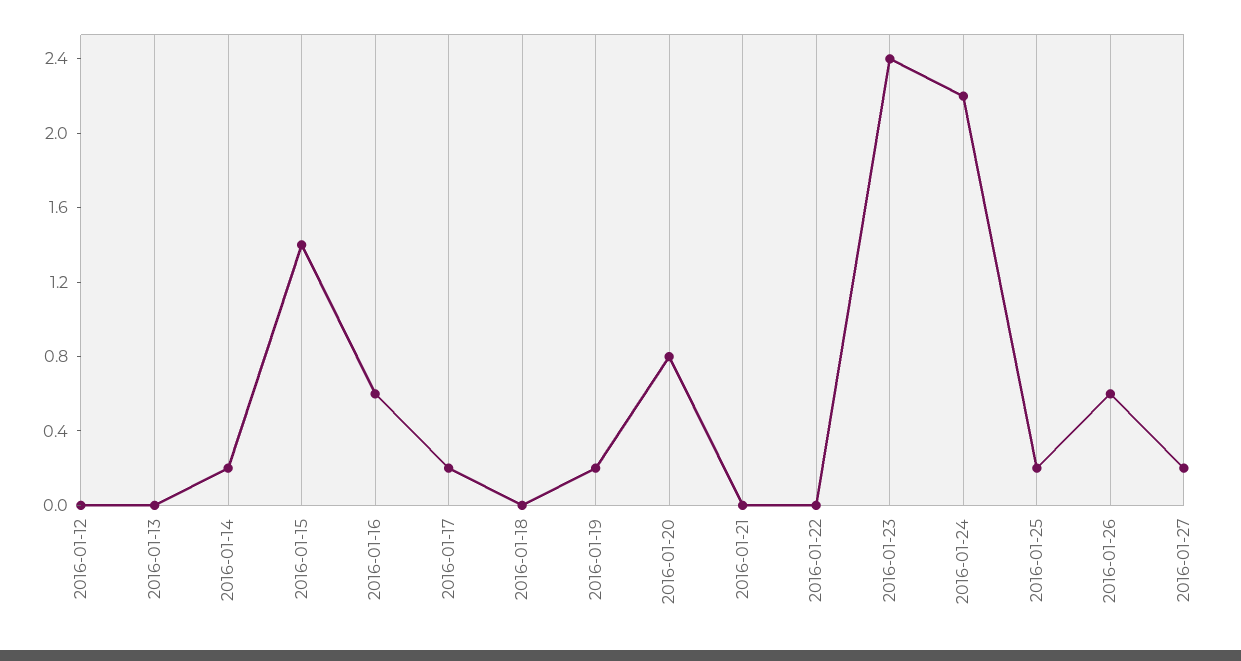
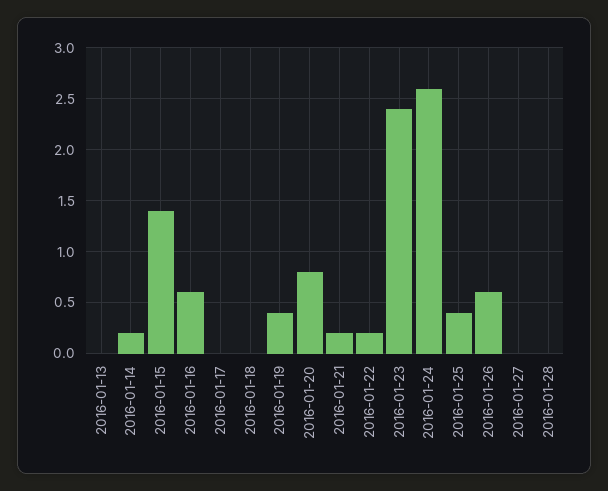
2016-01-12: 0 -> none
2016-01-17: 0.2 -> 0
2016-01-19: 0.2 -> 0.4
2016-01-21: 0 -> 0.2
2016-01-22: 0 -> 0.2
2016-01-24: 2.2 -> 2.6
2016-01-25: 0.2 -> 0.4
2016-01-27: 0.2 -> 0
2016-01-28: none -> 0

